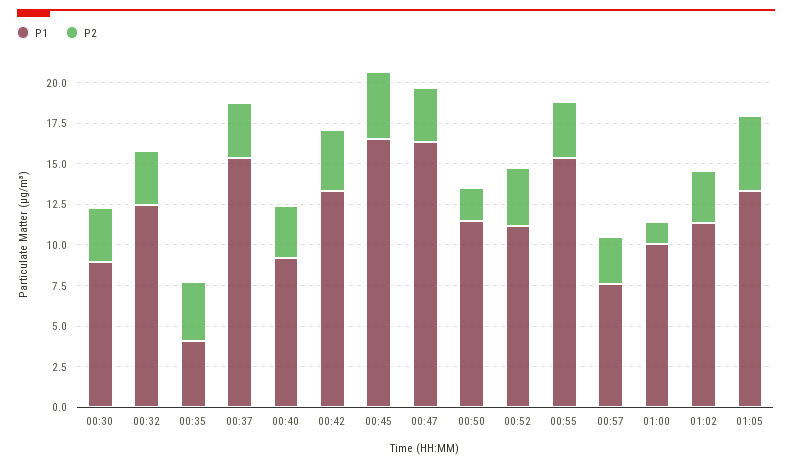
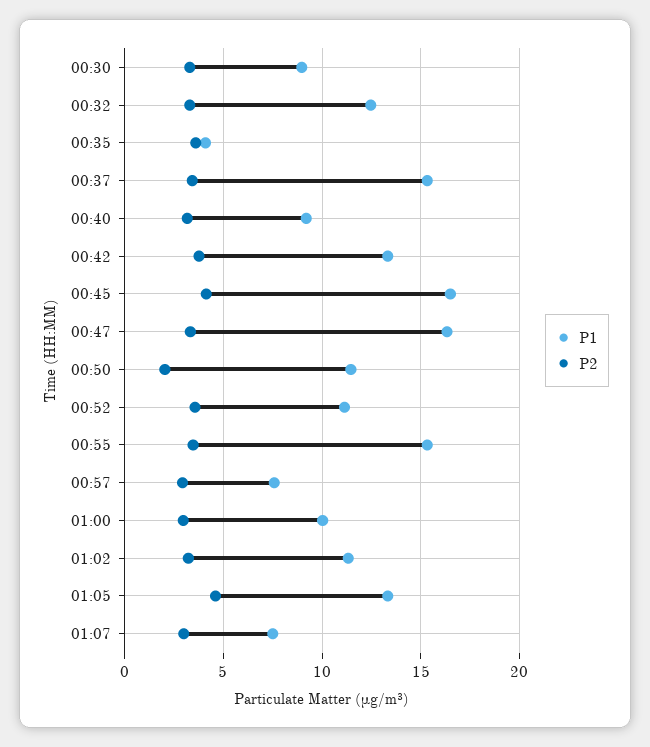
P2, 01:00: 1.5 -> 3
P1, 01:07: none -> 7.5
P2, 01:07: none -> 3

